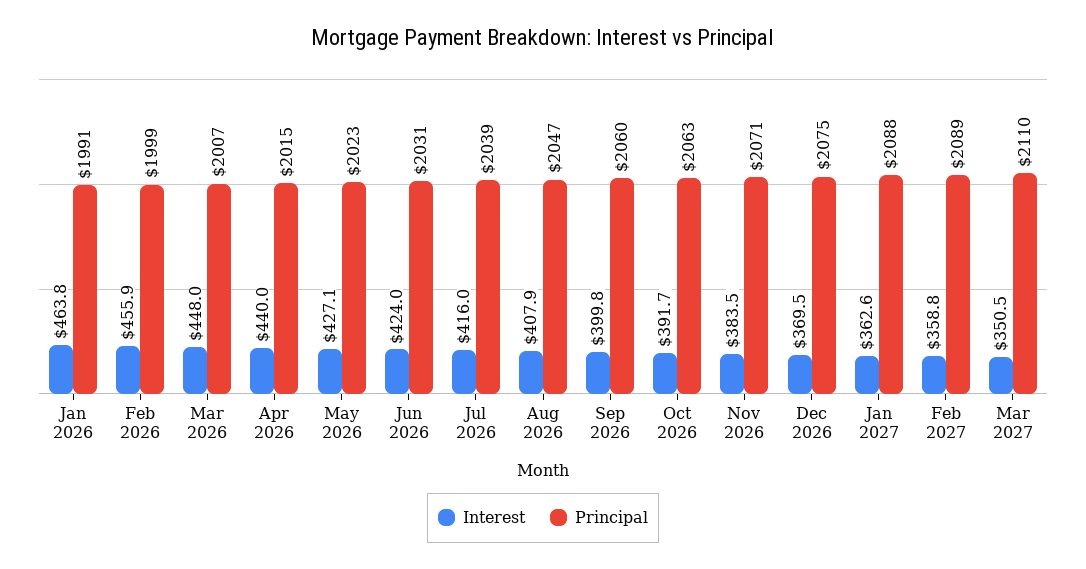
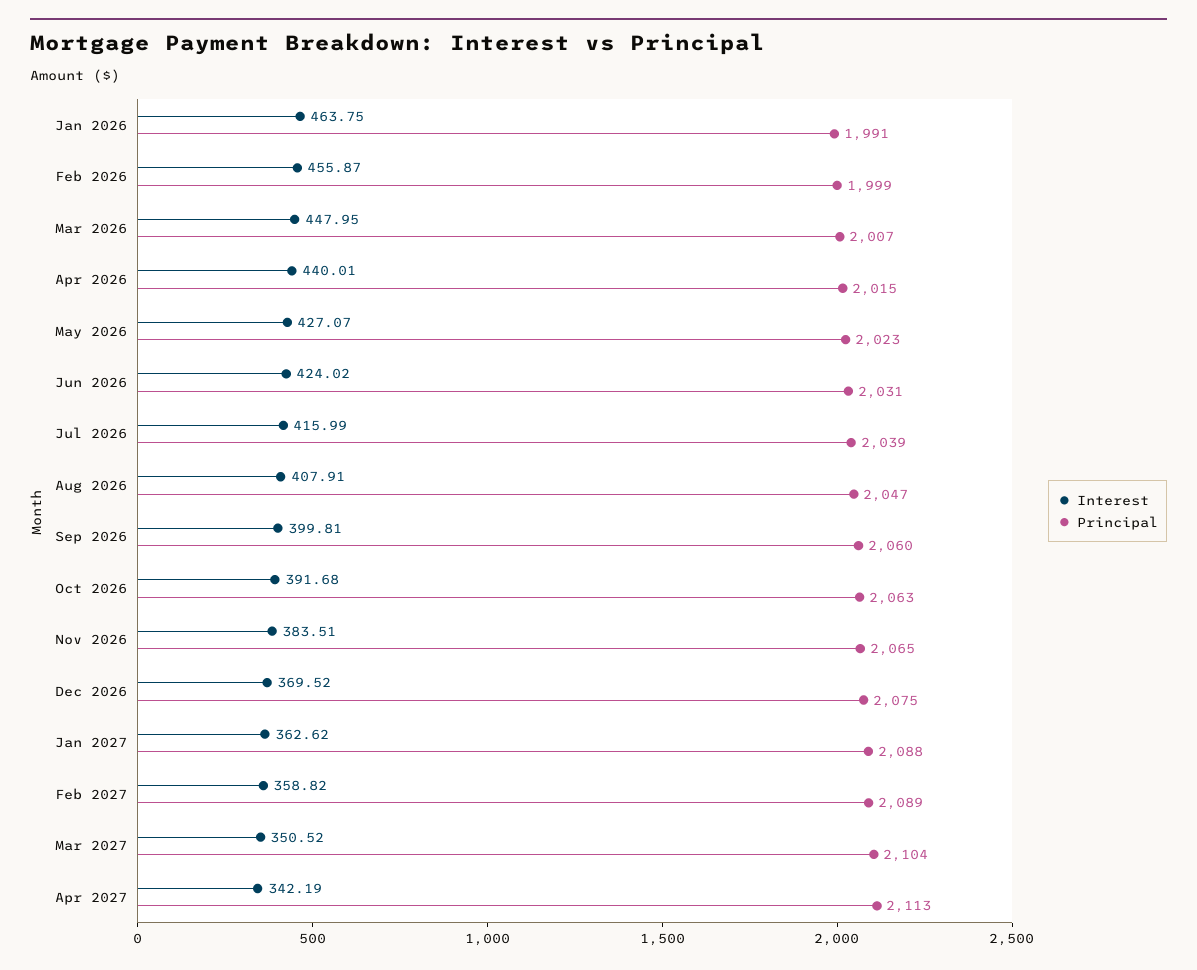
Principal, Nov 2026: 2071 -> 2065
Principal, Mar 2027: 2110 -> 2104
Interest, Apr 2027: none -> 342.19
Principal, Apr 2027: none -> 2113

